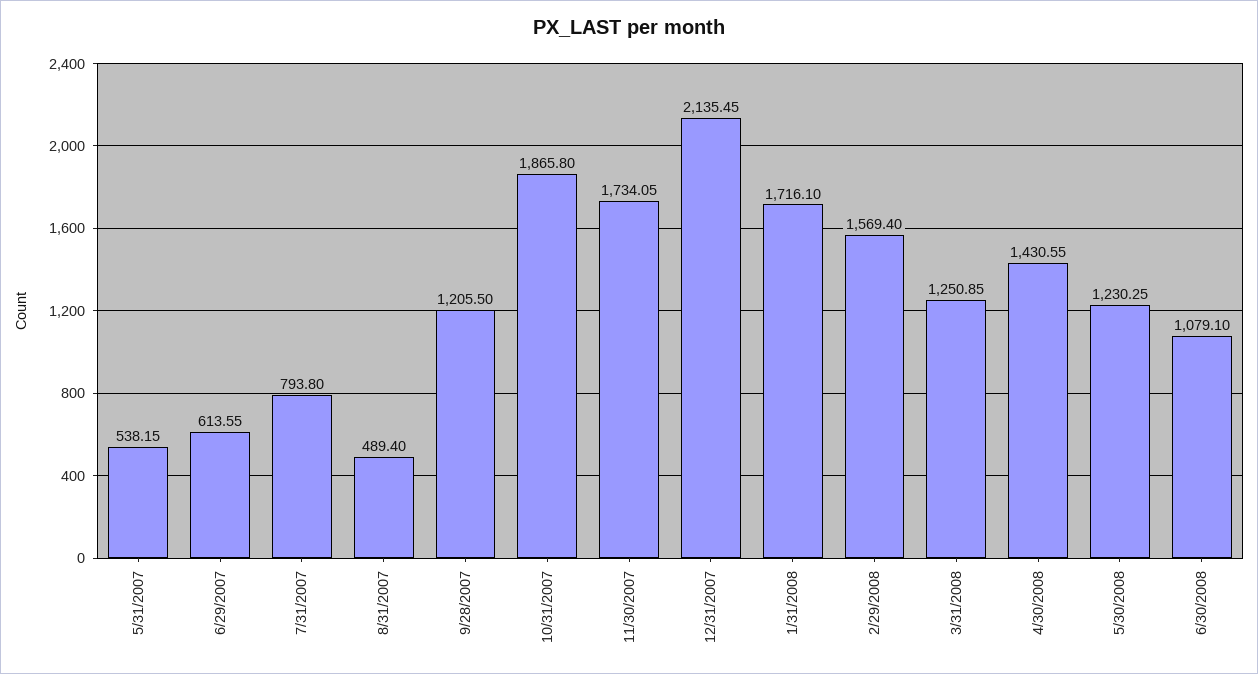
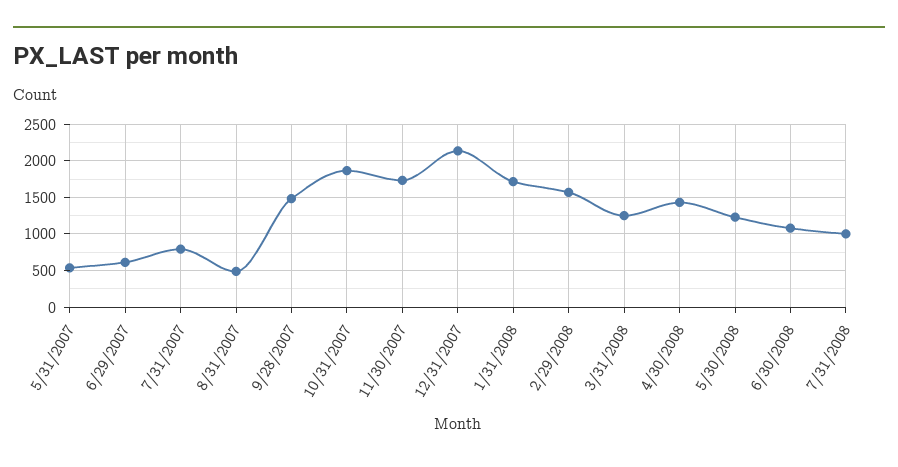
9/28/2007: 1205.5 -> 1500
7/31/2008: none -> 1000

